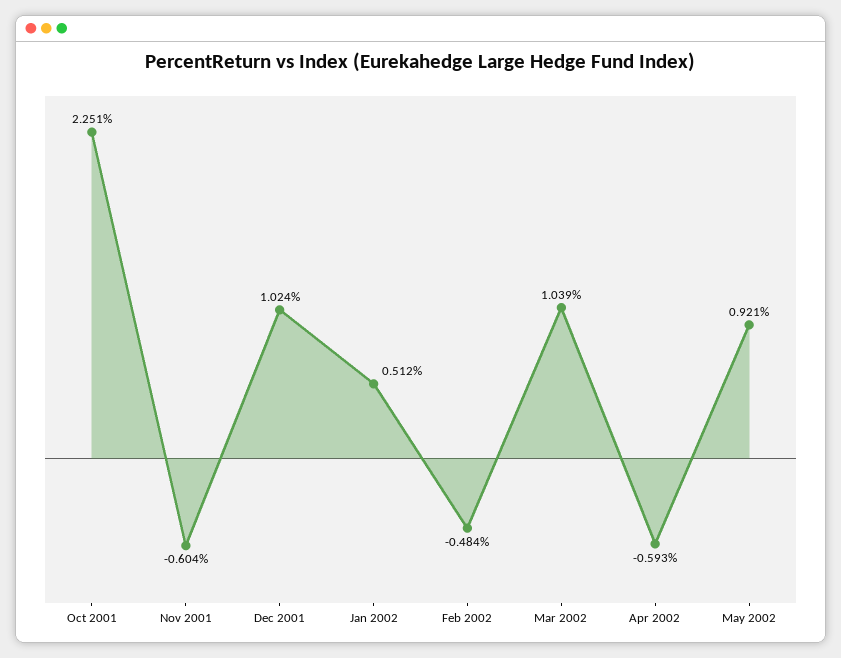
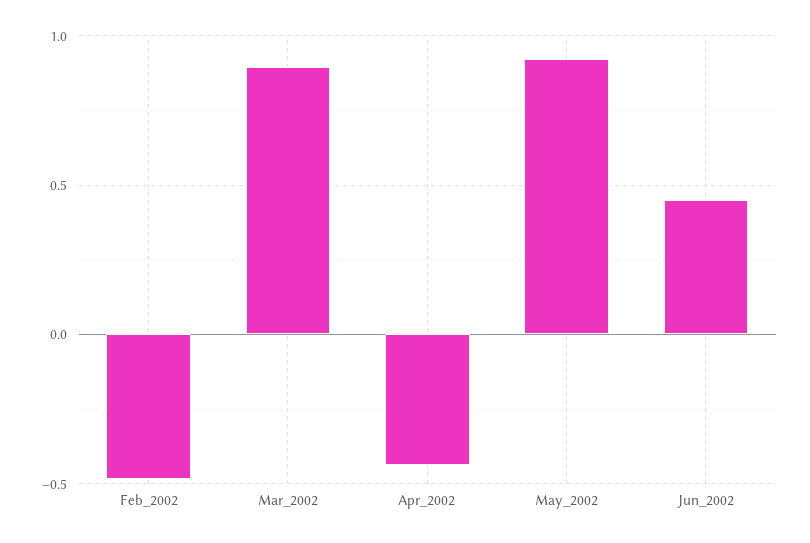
Oct 2001: 2.251 -> none
Nov 2001: -0.604 -> none
Dec 2001: 1.024 -> none
Jan 2002: 0.512 -> none
Mar 2002: 1.039 -> 0.9
Apr 2002: -0.593 -> -0.45
Jun_2002: none -> 0.45

